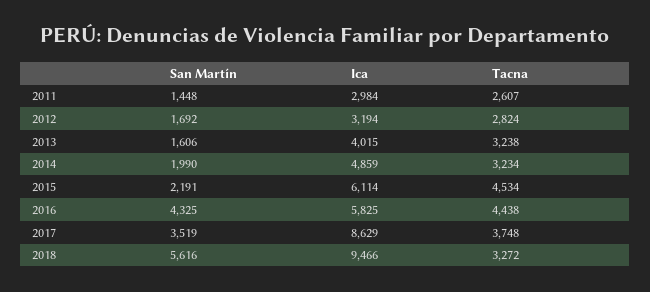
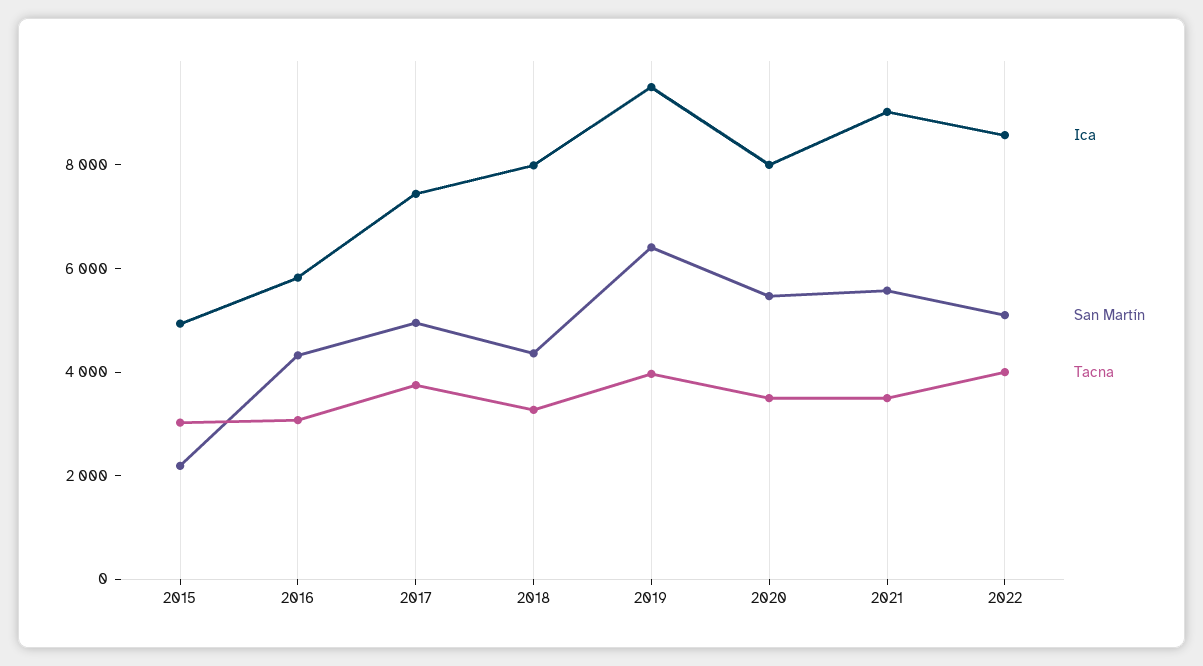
San Martín, 2011: 1448 -> none
Ica, 2011: 2984 -> none
Tacna, 2011: 2607 -> none
San Martín, 2012: 1692 -> none
Ica, 2012: 3194 -> none
Tacna, 2012: 2824 -> none
San Martín, 2013: 1606 -> none
Ica, 2013: 4015 -> none
Tacna, 2013: 3238 -> none
San Martín, 2014: 1990 -> none
Ica, 2014: 4859 -> none
Tacna, 2014: 3234 -> none
Ica, 2015: 6114 -> 5000
Tacna, 2015: 4534 -> 3000
Tacna, 2016: 4438 -> 3000
San Martín, 2017: 3519 -> 5000
Ica, 2017: 8629 -> 7500
San Martín, 2018: 5616 -> 4500
Ica, 2018: 9466 -> 8000
Ica, 2019: none -> 9500
San Martín, 2019: none -> 6500
Tacna, 2019: none -> 4000
Ica, 2020: none -> 8000
San Martín, 2020: none -> 5500
Tacna, 2020: none -> 3500
Ica, 2021: none -> 9000
San Martín, 2021: none -> 5500
Tacna, 2021: none -> 3500
Ica, 2022: none -> 8500
San Martín, 2022: none -> 5000
Tacna, 2022: none -> 4000

